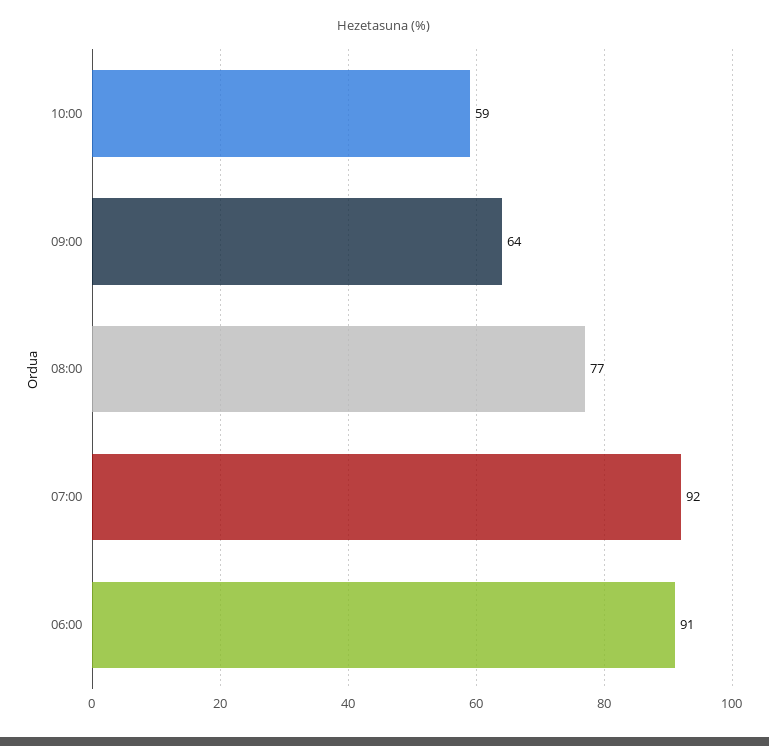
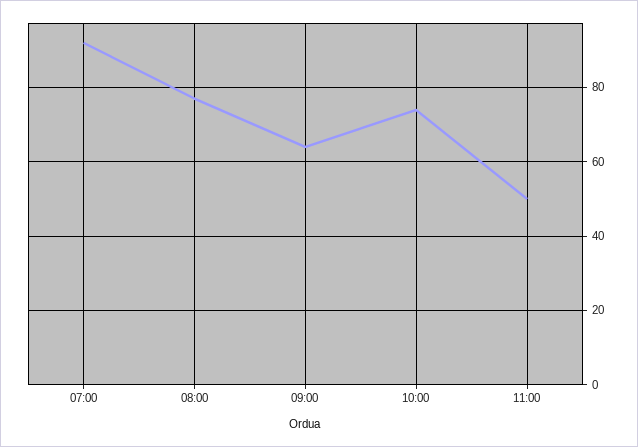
10:00: 59 -> 75
06:00: 91 -> none
11:00: none -> 50

